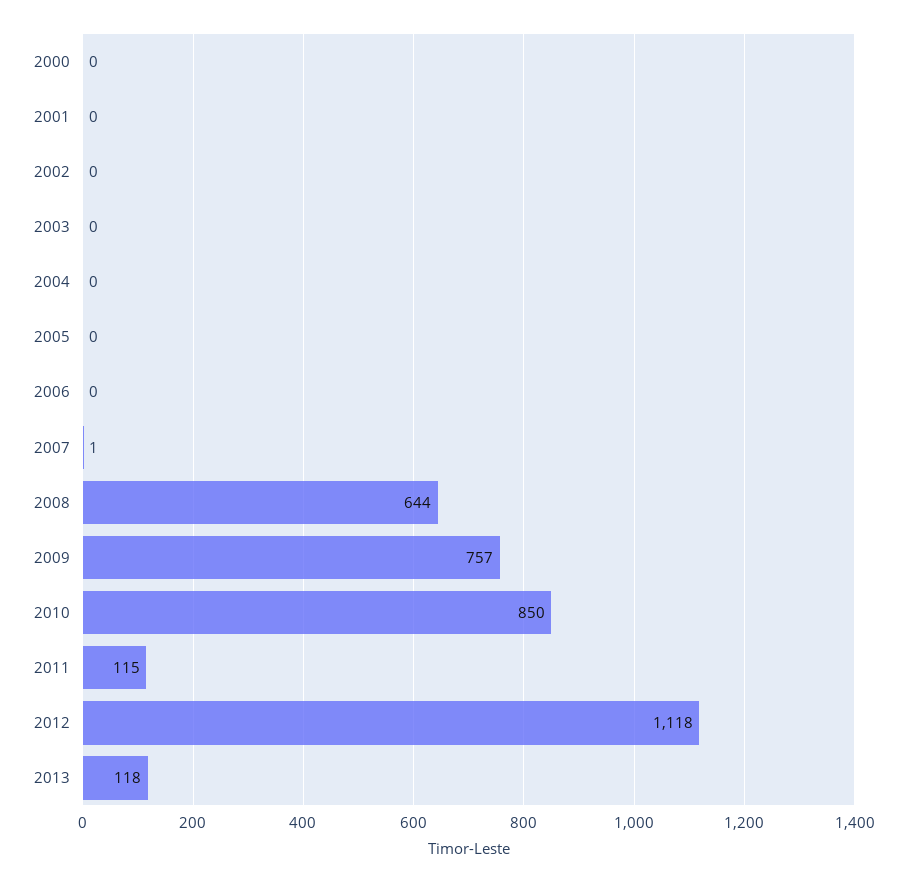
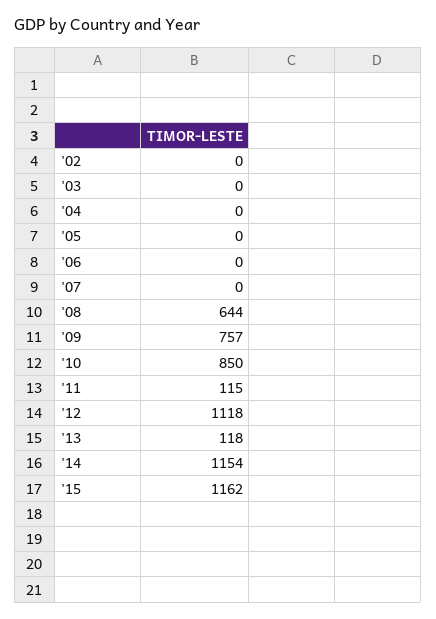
2000: 0 -> none
2001: 0 -> none
2007: 1 -> 0
'14: none -> 1154
'15: none -> 1162

